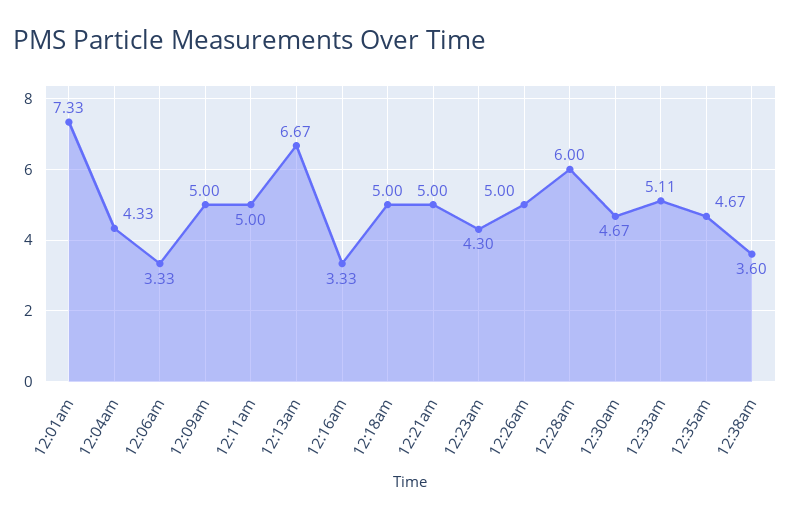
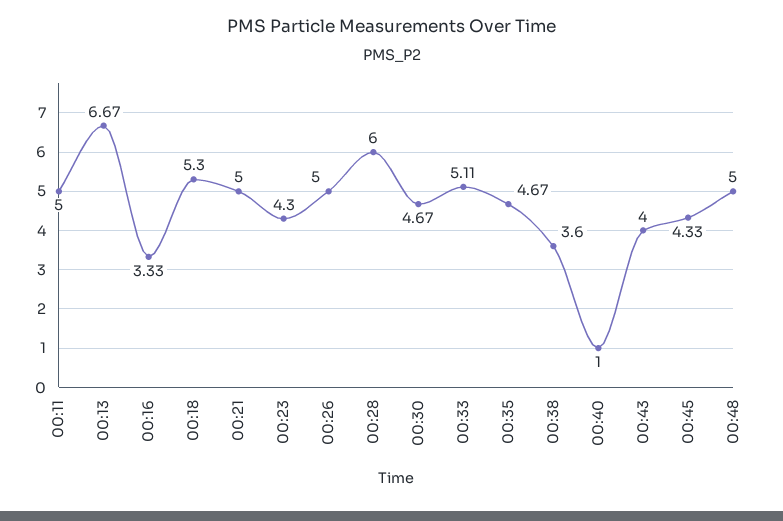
12:01am: 7.33 -> none
12:04am: 4.33 -> none
12:06am: 3.33 -> none
12:09am: 5 -> none
12:18am: 5 -> 5.3
00:40: none -> 1
00:43: none -> 4
00:45: none -> 4.33
00:48: none -> 5

